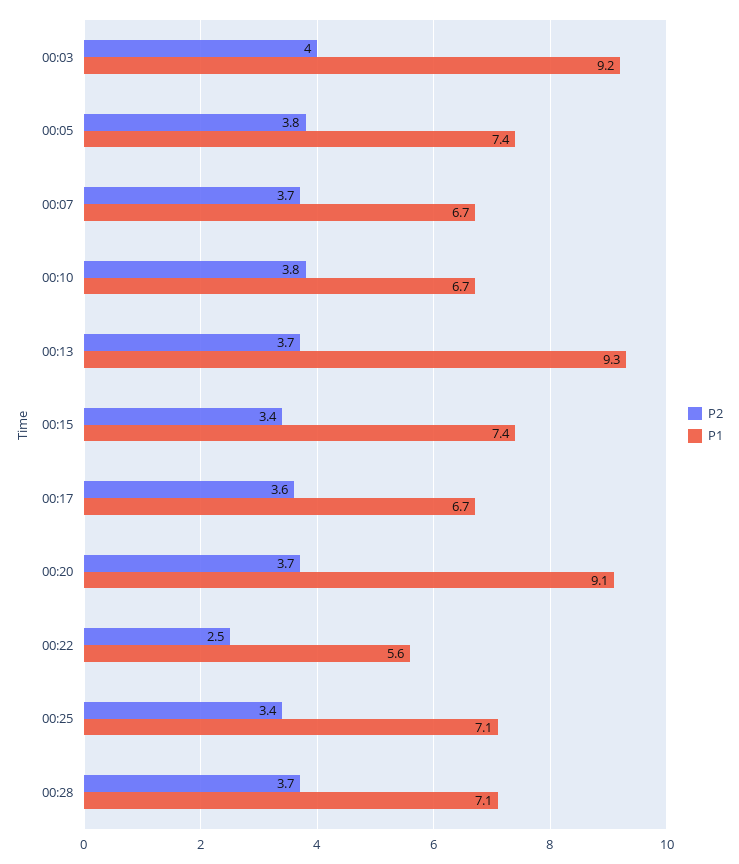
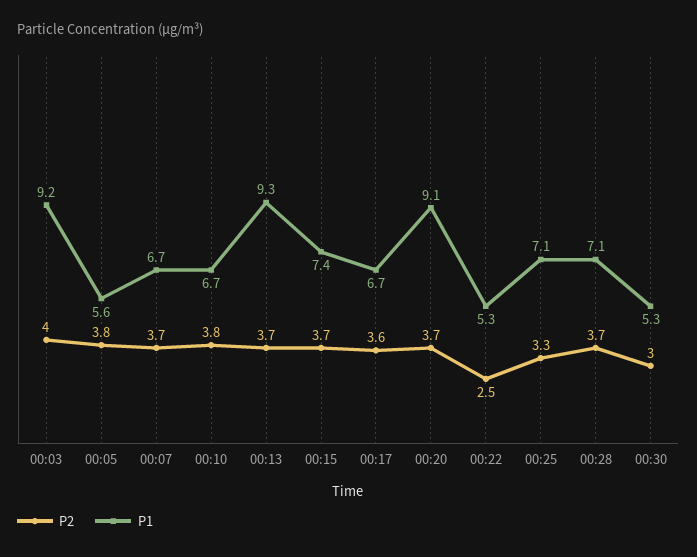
P1, 00:05: 7.4 -> 5.6
P2, 00:15: 3.4 -> 3.7
P1, 00:22: 5.6 -> 5.3
P2, 00:25: 3.4 -> 3.3
P2, 00:30: none -> 3
P1, 00:30: none -> 5.3

